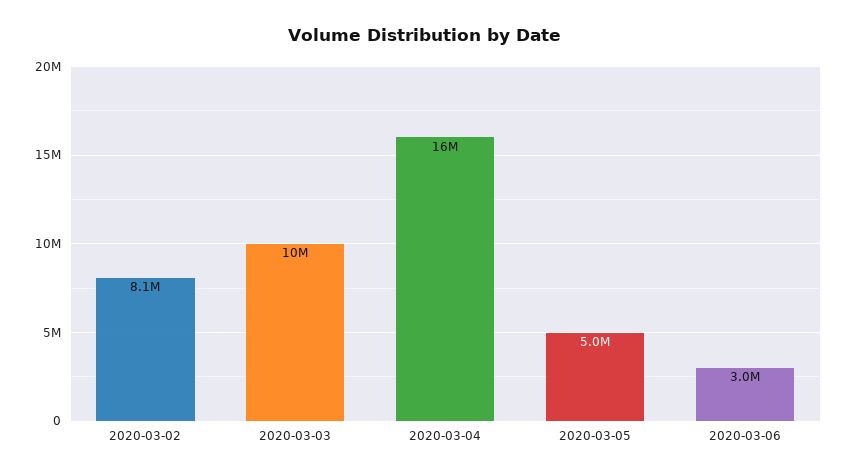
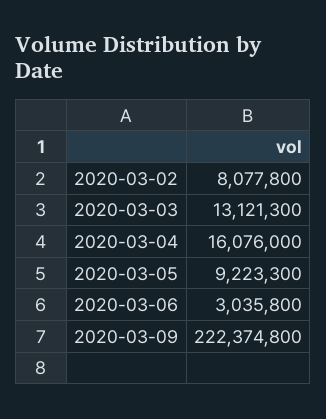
2020-03-03: 10000000 -> 13121300
2020-03-05: 5000000 -> 9223300
2020-03-09: none -> 222374800

